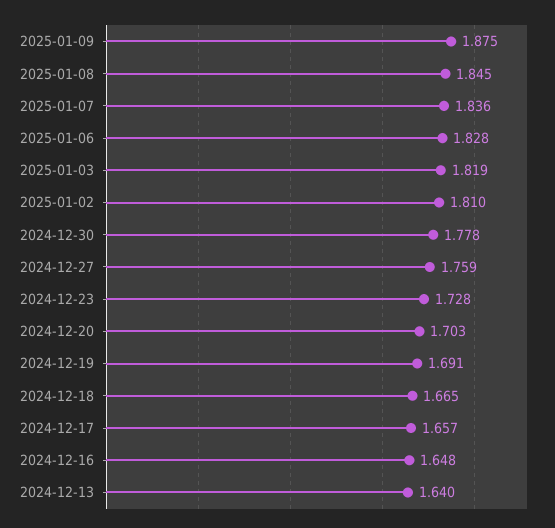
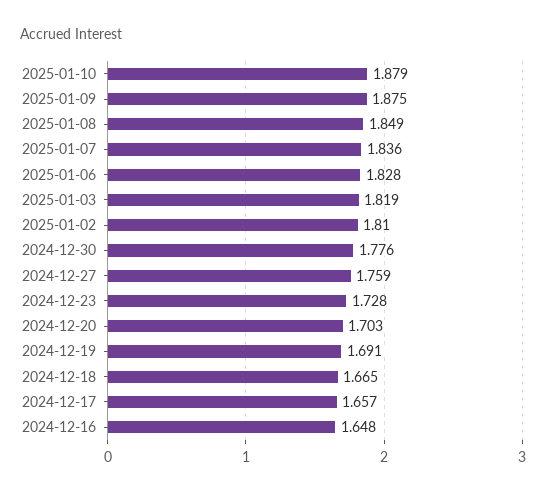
2025-01-08: 1.845 -> 1.849
2024-12-30: 1.778 -> 1.776
2024-12-13: 1.64 -> none
2025-01-10: none -> 1.879

